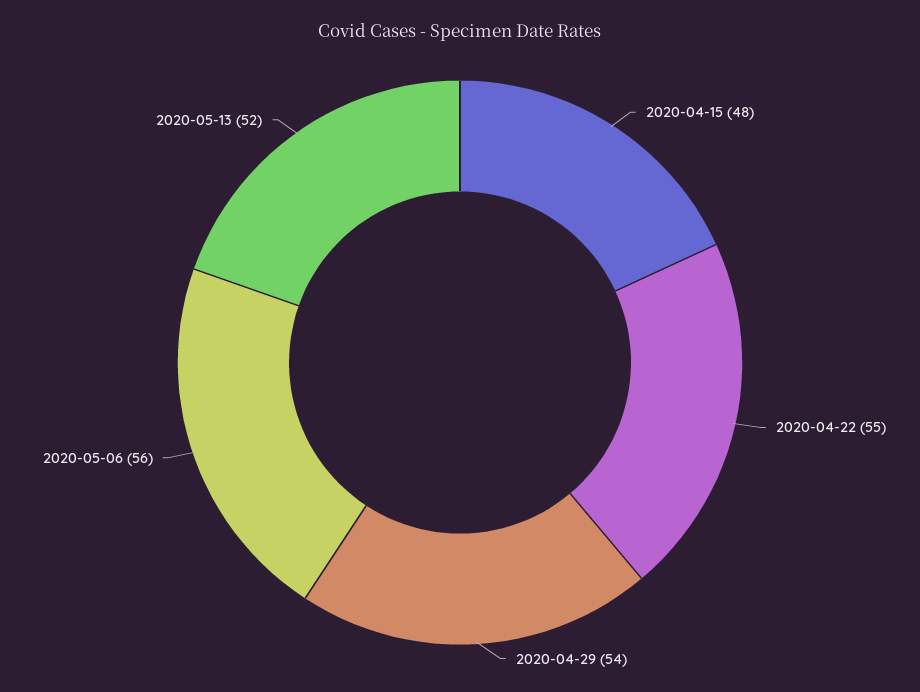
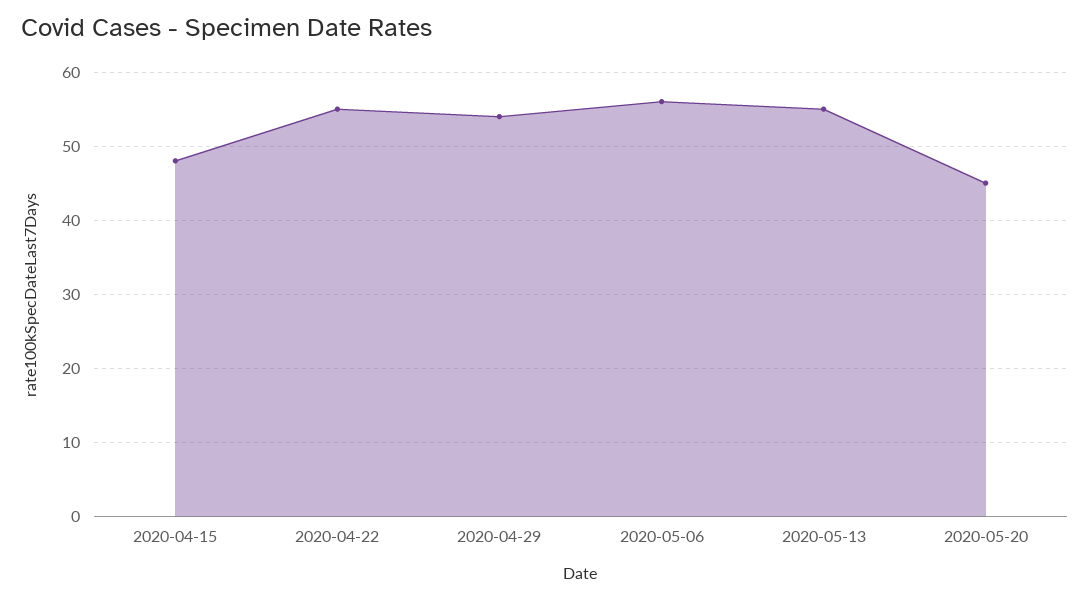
2020-05-13: 52 -> 55
2020-05-20: none -> 45

